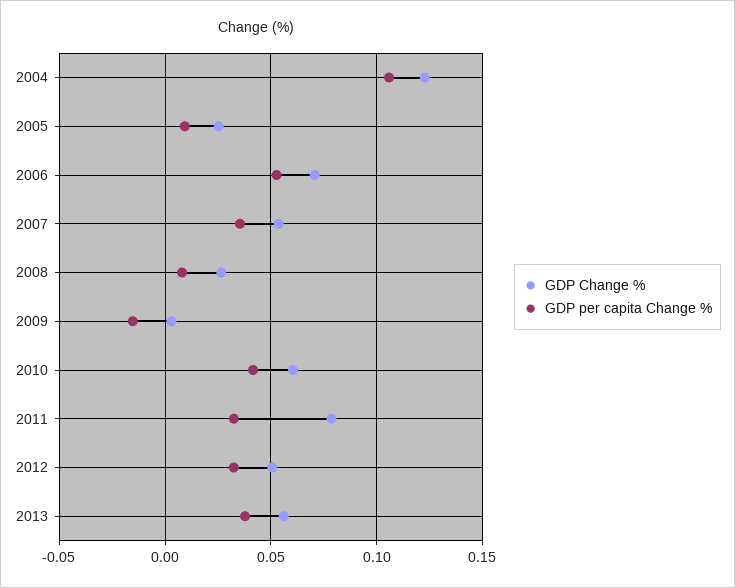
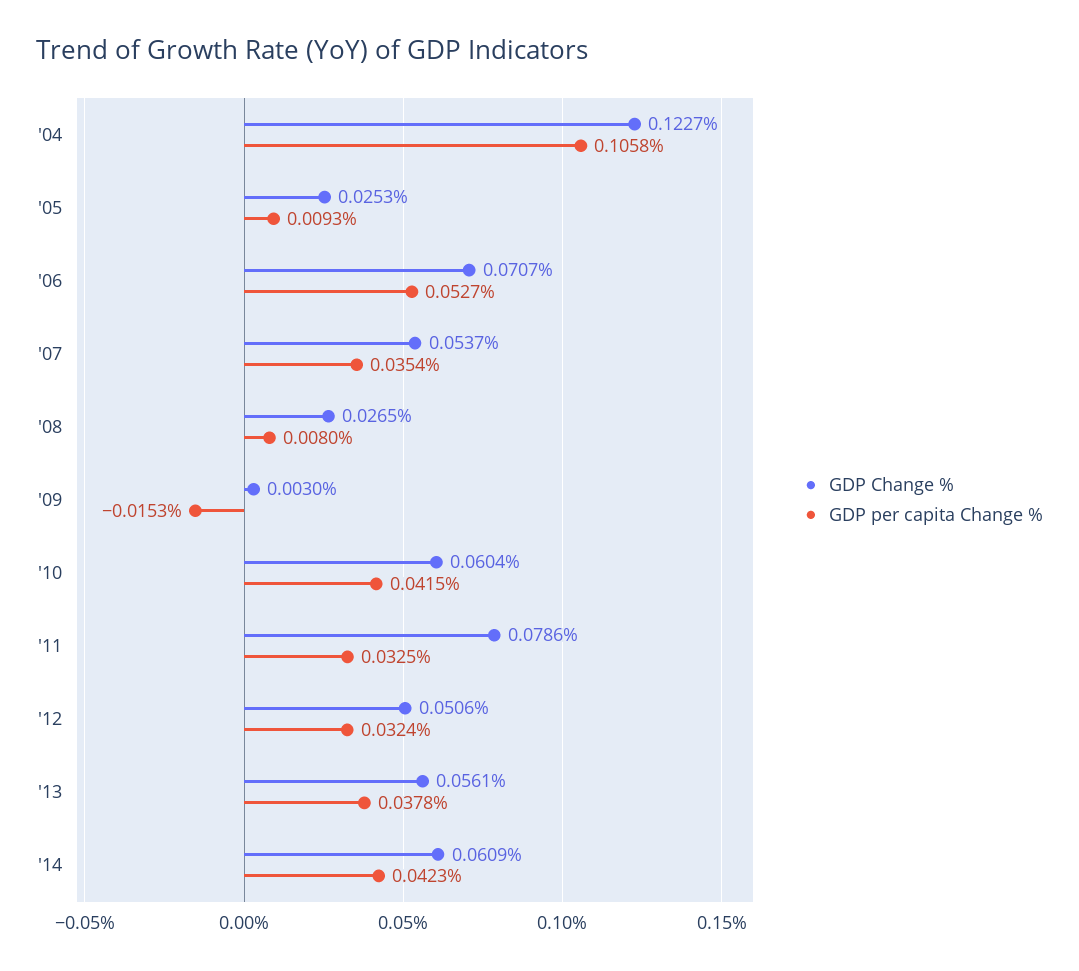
GDP Change %, '14: none -> 0.0609
GDP per capita Change %, '14: none -> 0.0423

